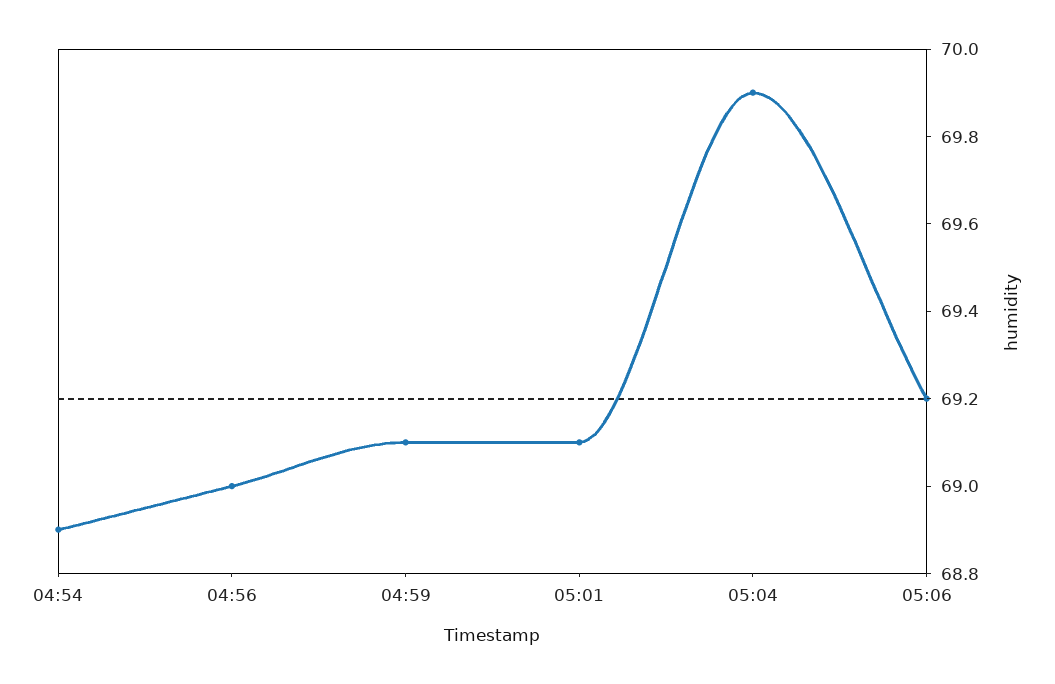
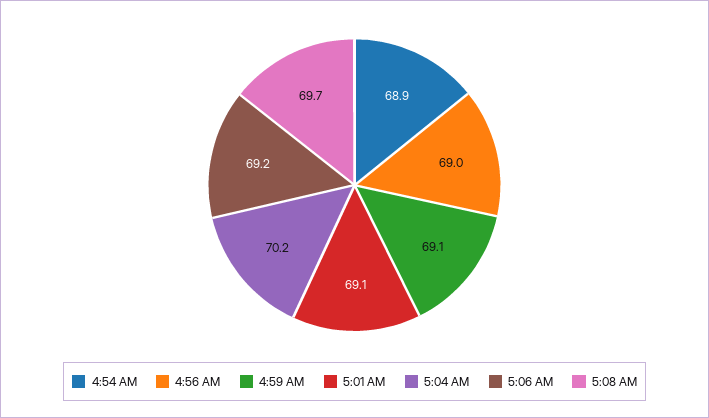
05:04: 69.9 -> 70.2
5:08 AM: none -> 69.7

